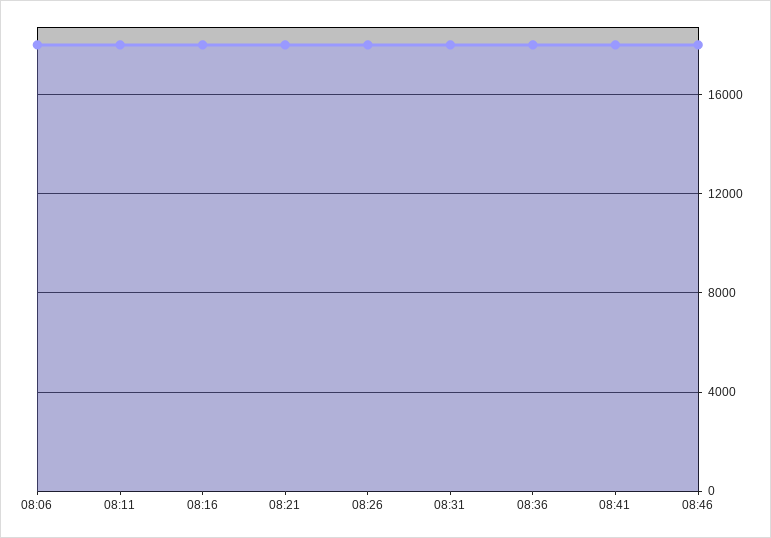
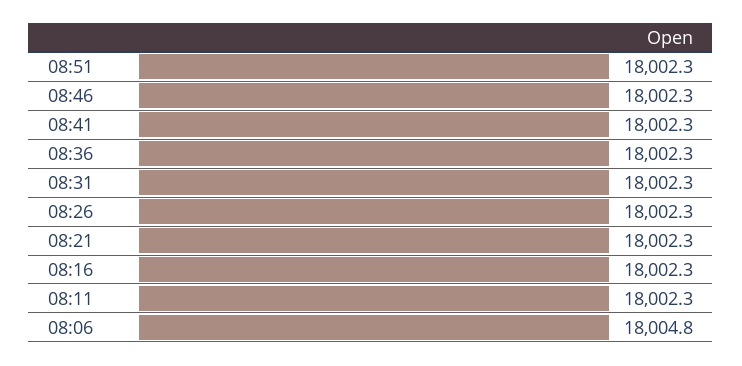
08:51: none -> 18002.3

